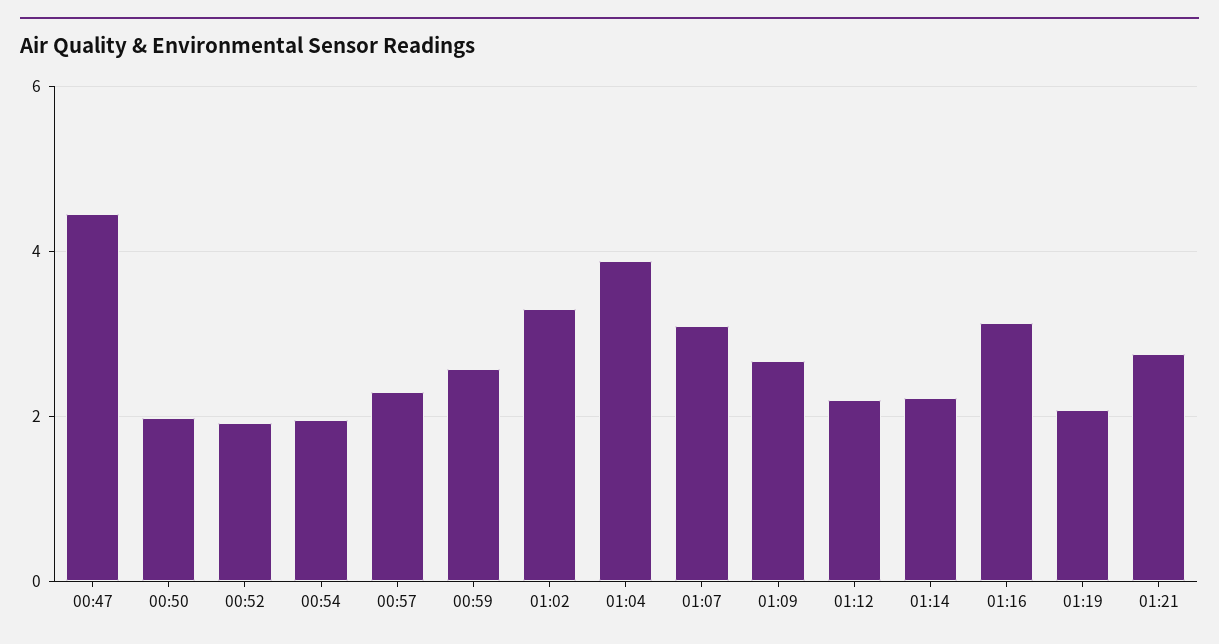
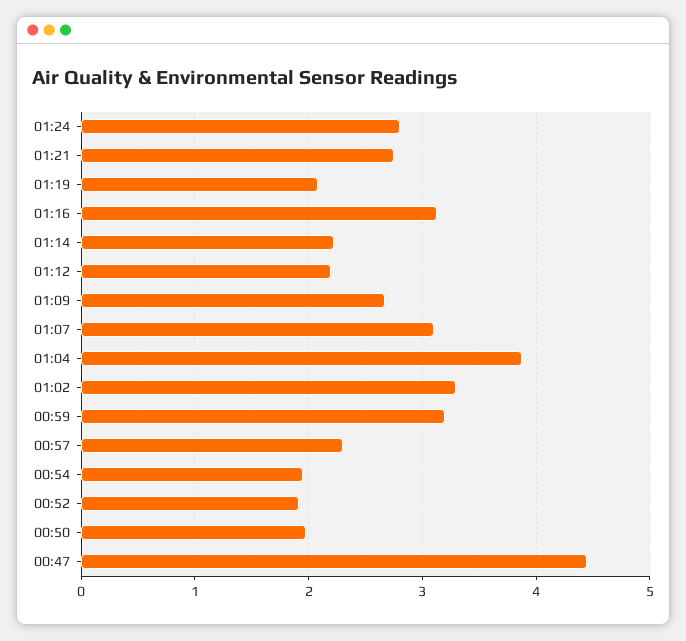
00:59: 2.6 -> 3.2
01:24: none -> 2.8

